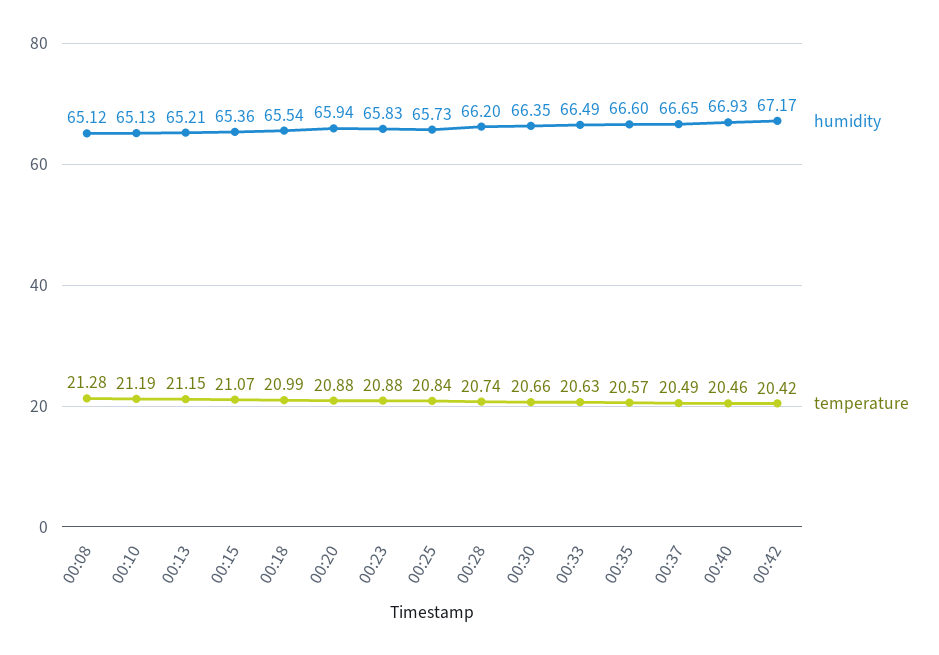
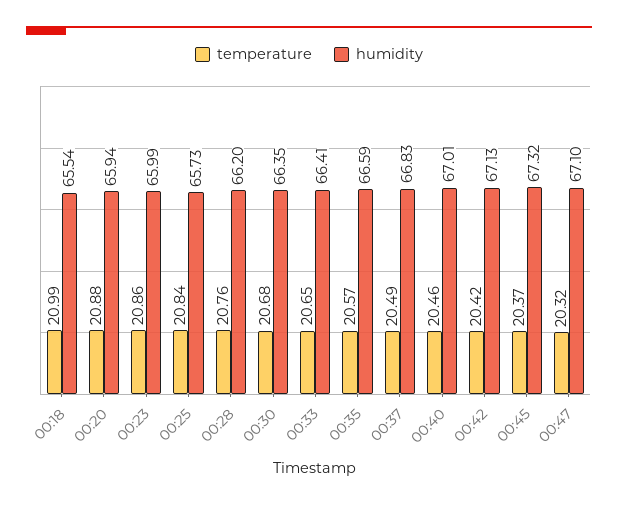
humidity, 00:08: 65.12 -> none
temperature, 00:08: 21.28 -> none
humidity, 00:10: 65.13 -> none
temperature, 00:10: 21.19 -> none
humidity, 00:13: 65.21 -> none
temperature, 00:13: 21.15 -> none
humidity, 00:15: 65.36 -> none
temperature, 00:15: 21.07 -> none
humidity, 00:23: 65.83 -> 65.99
temperature, 00:23: 20.88 -> 20.86
temperature, 00:28: 20.74 -> 20.76
temperature, 00:30: 20.66 -> 20.68
humidity, 00:33: 66.49 -> 66.41
temperature, 00:33: 20.63 -> 20.65
humidity, 00:35: 66.6 -> 66.59
humidity, 00:37: 66.65 -> 66.83
humidity, 00:40: 66.93 -> 67.01
humidity, 00:42: 67.17 -> 67.13
temperature, 00:45: none -> 20.37
humidity, 00:45: none -> 67.32
temperature, 00:47: none -> 20.32
humidity, 00:47: none -> 67.1

